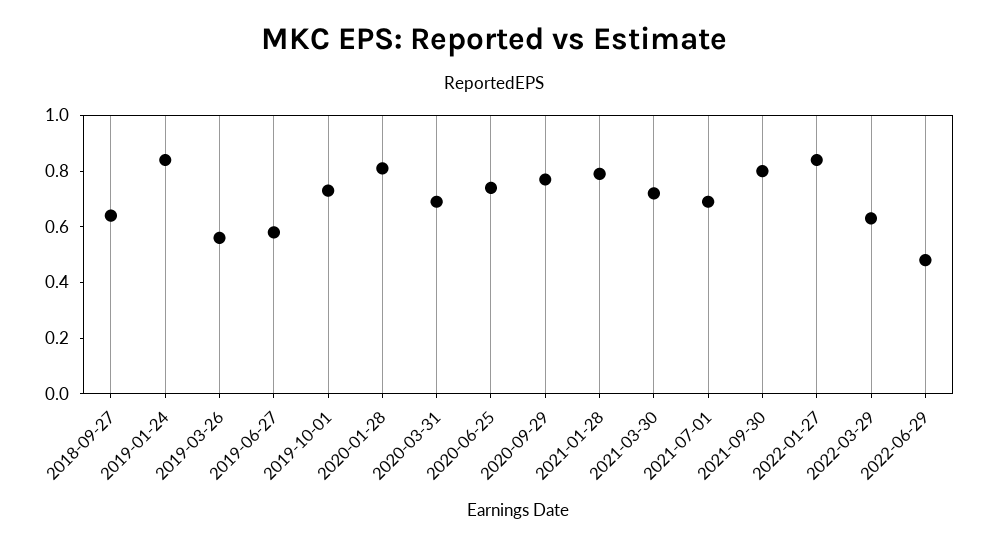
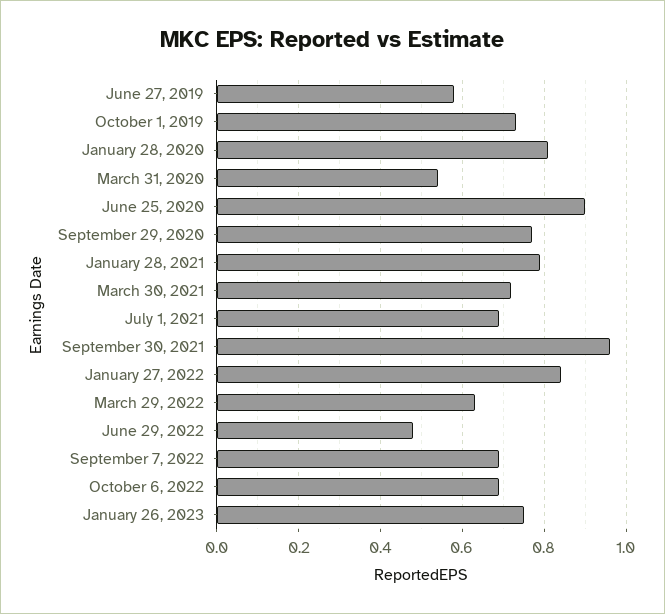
2018-09-27: 0.65 -> none
2019-01-24: 0.85 -> none
2019-03-26: 0.55 -> none
2020-03-31: 0.7 -> 0.55
2020-06-25: 0.75 -> 0.9
2021-09-30: 0.8 -> 0.95
September 7, 2022: none -> 0.7
October 6, 2022: none -> 0.7
January 26, 2023: none -> 0.75

